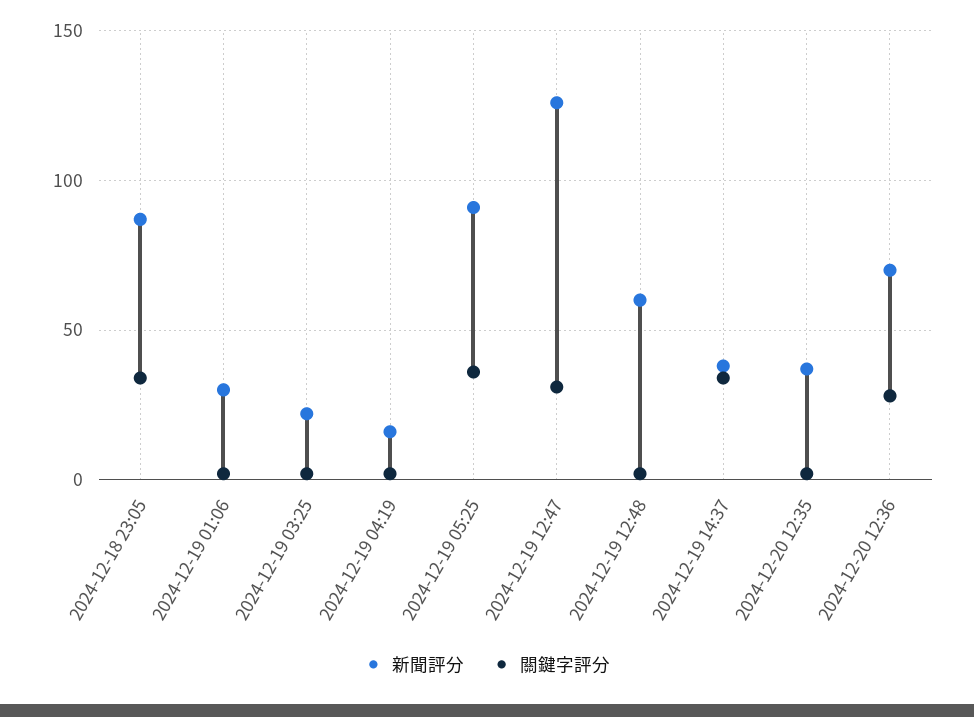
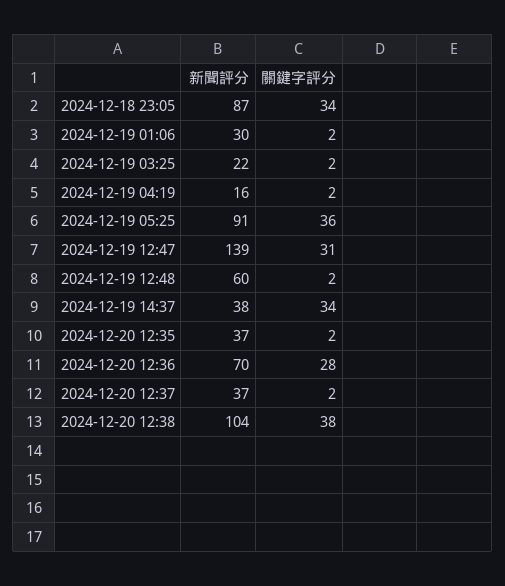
新聞評分, 2024-12-19 12:47: 125 -> 139
新聞評分, 2024-12-20 12:37: none -> 37
關鍵字評分, 2024-12-20 12:37: none -> 2
新聞評分, 2024-12-20 12:38: none -> 104
關鍵字評分, 2024-12-20 12:38: none -> 38

